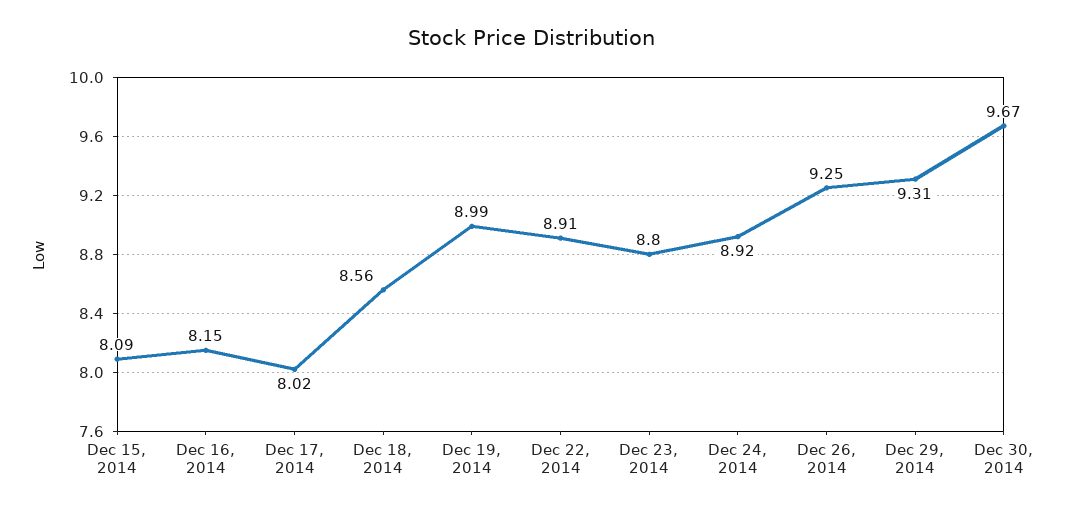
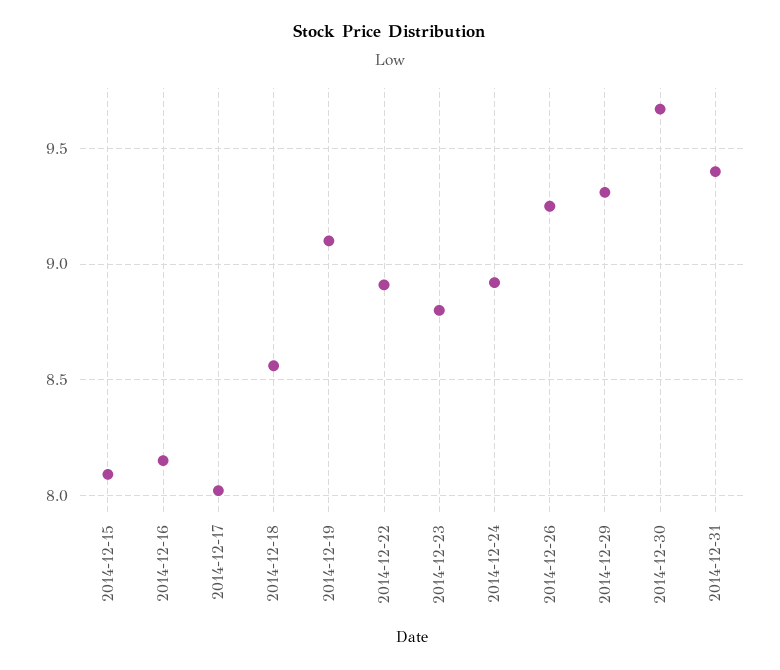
Dec 19, 2014: 8.99 -> 9.1
2014-12-31: none -> 9.4

